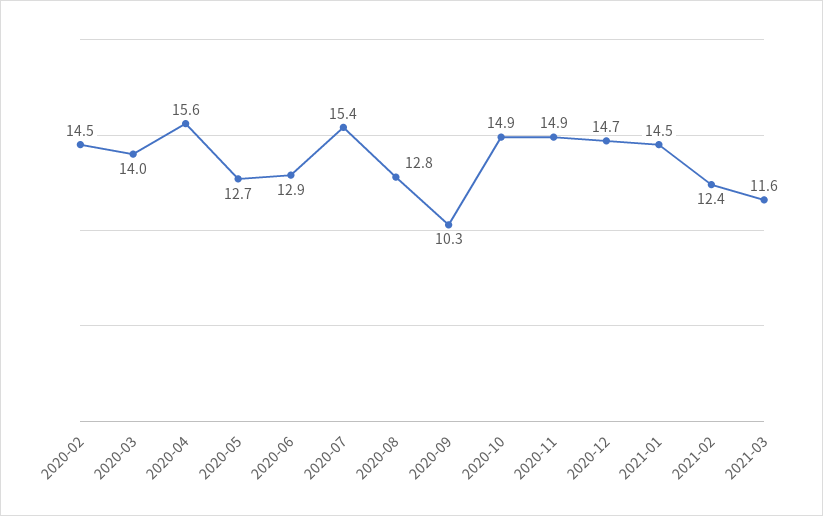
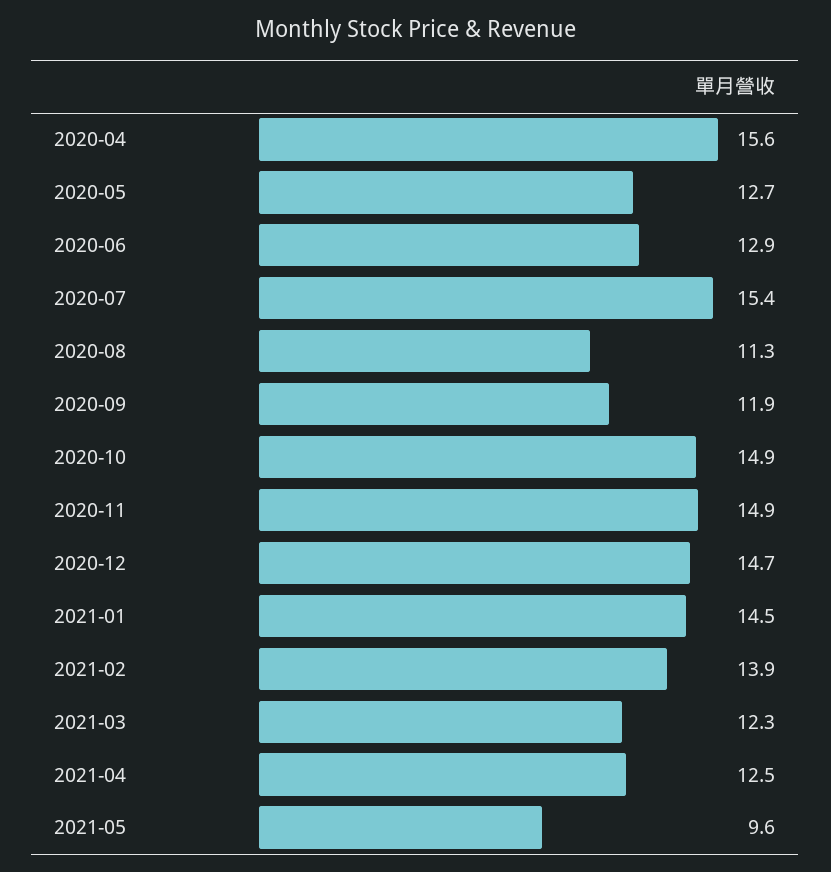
2020-02: 14.5 -> none
2020-03: 14 -> none
2020-08: 12.8 -> 11.3
2020-09: 10.3 -> 11.9
2021-02: 12.4 -> 13.9
2021-03: 11.6 -> 12.3
2021-04: none -> 12.5
2021-05: none -> 9.6

